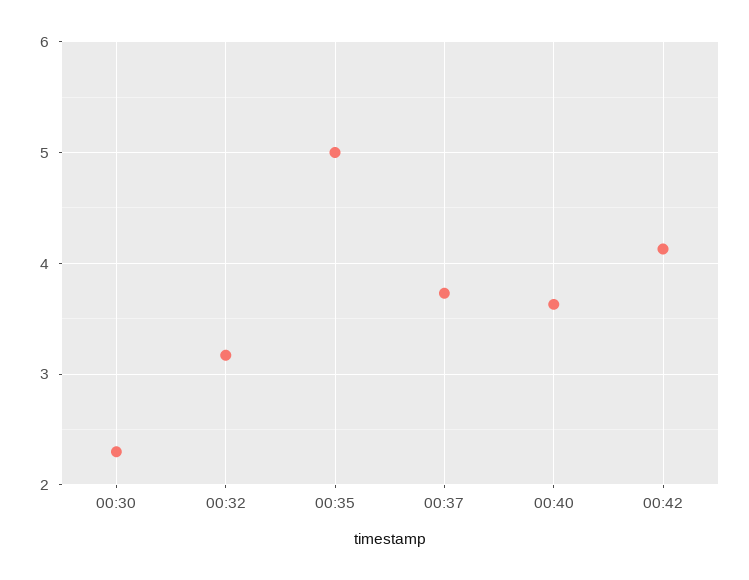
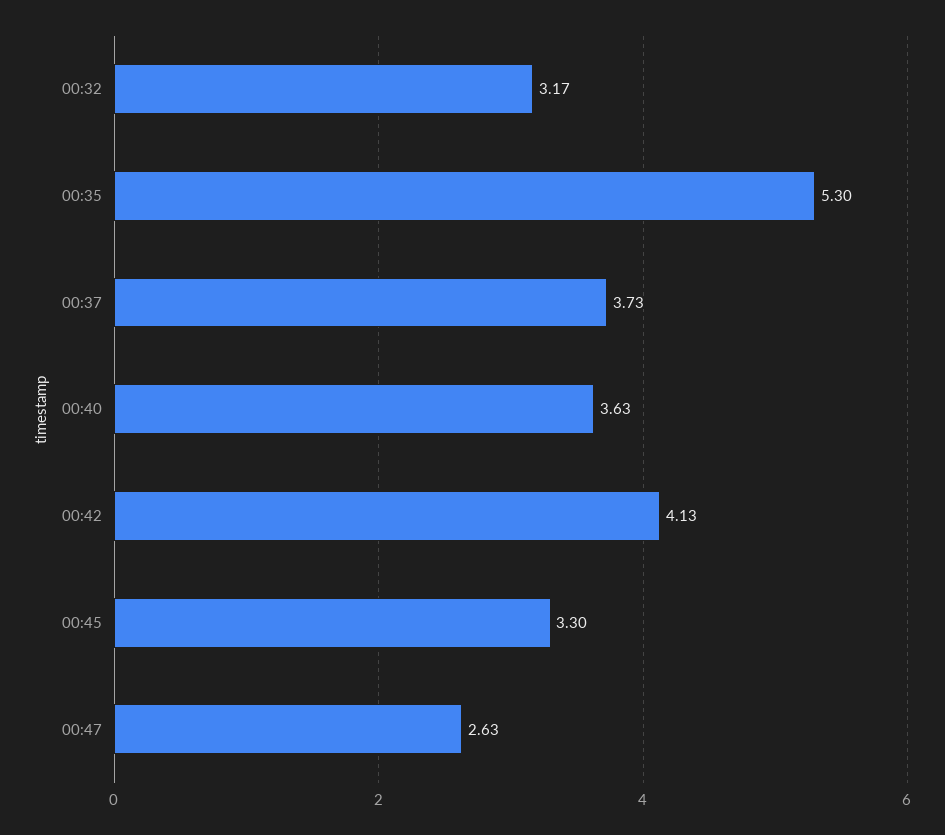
00:30: 2.3 -> none
00:35: 5 -> 5.3
00:45: none -> 3.3
00:47: none -> 2.63

